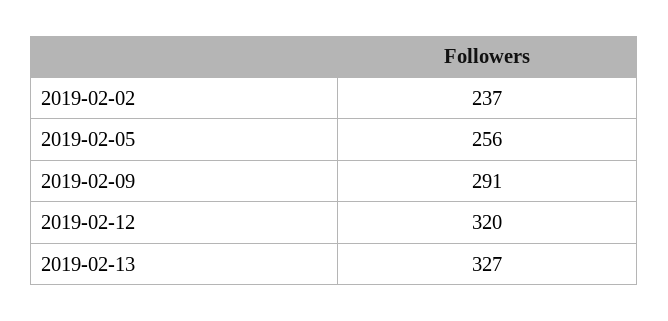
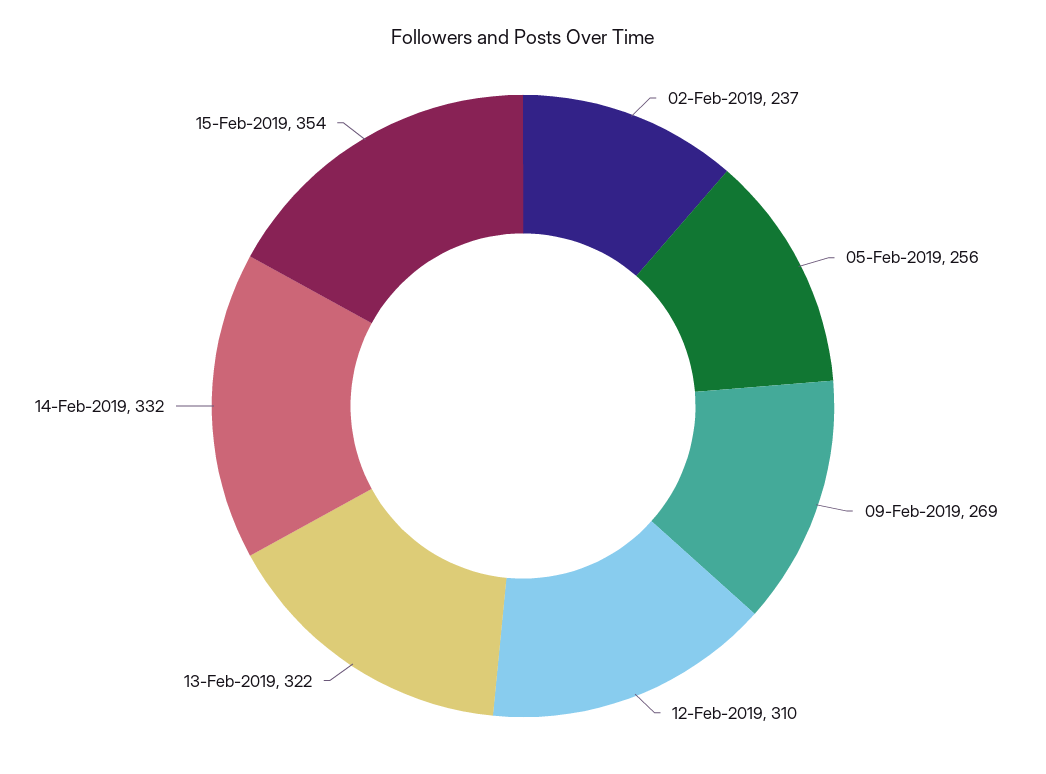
2019-02-09: 291 -> 269
2019-02-12: 320 -> 310
2019-02-13: 327 -> 322
14-Feb-2019: none -> 332
15-Feb-2019: none -> 354

